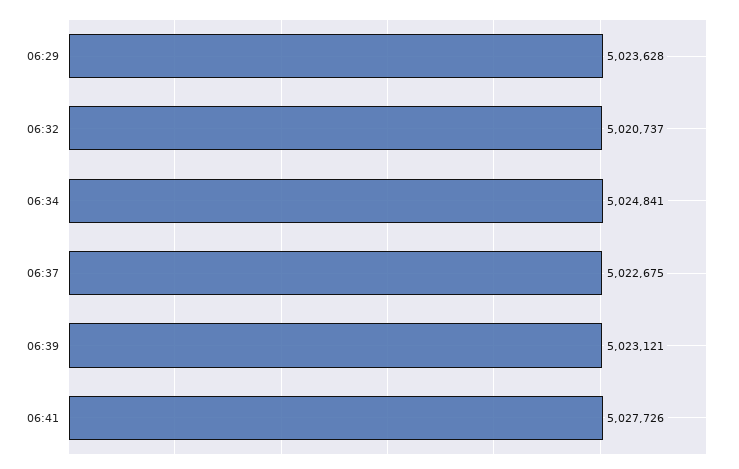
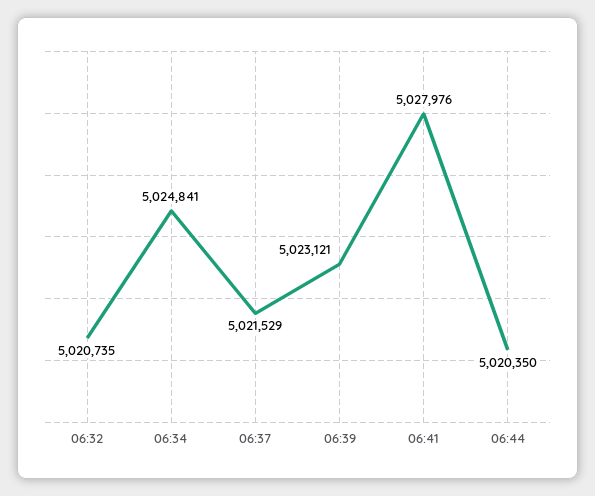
06:29: 5023628 -> none
06:32: 5020737 -> 5020735
06:37: 5022675 -> 5021529
06:41: 5027726 -> 5027976
06:44: none -> 5020350

